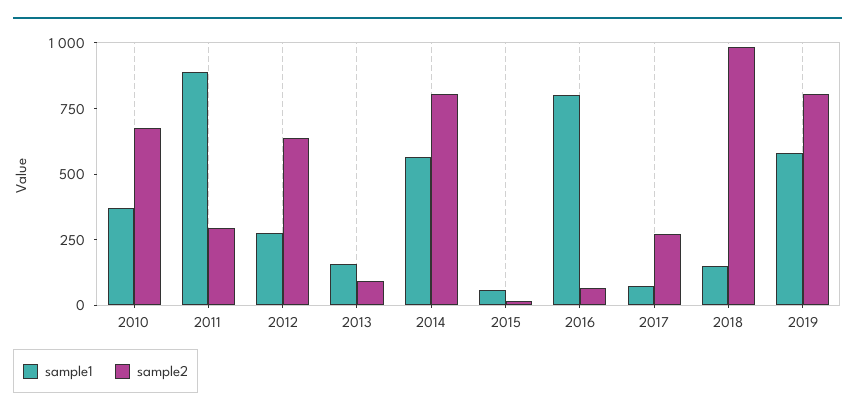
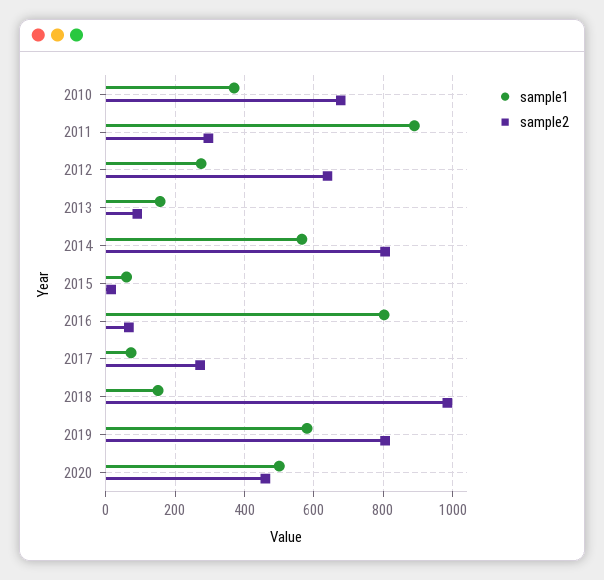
sample1, 2020: none -> 500
sample2, 2020: none -> 460

